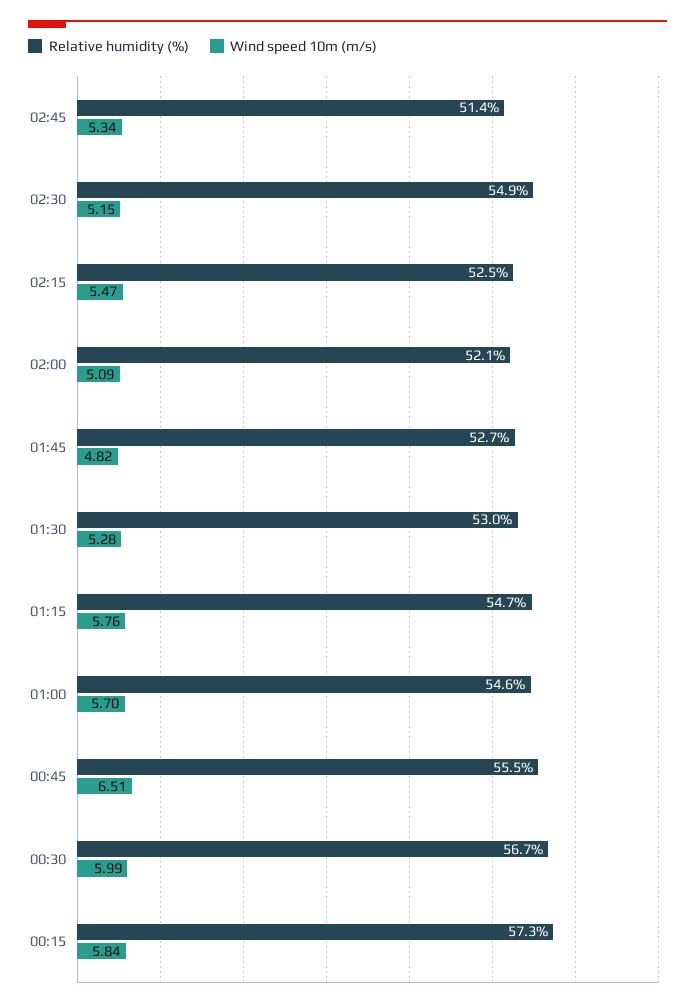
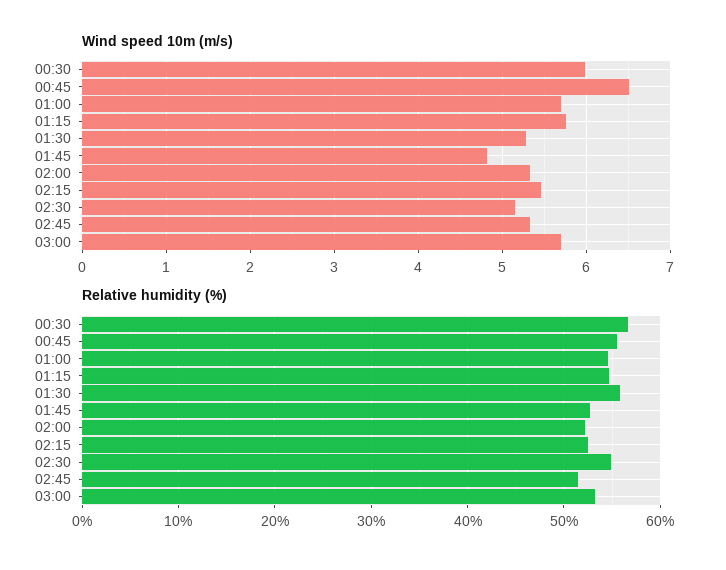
Wind speed 10m (m/s), 02:00: 5.09 -> 5.3
Relative humidity (%), 01:30: 53 -> 56
Relative humidity (%), 00:15: 57.3 -> none
Wind speed 10m (m/s), 00:15: 5.84 -> none
Wind speed 10m (m/s), 03:00: none -> 5.7
Relative humidity (%), 03:00: none -> 53

